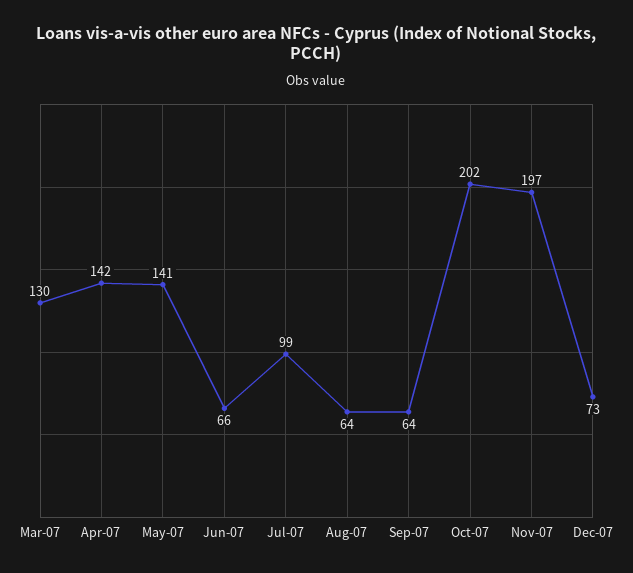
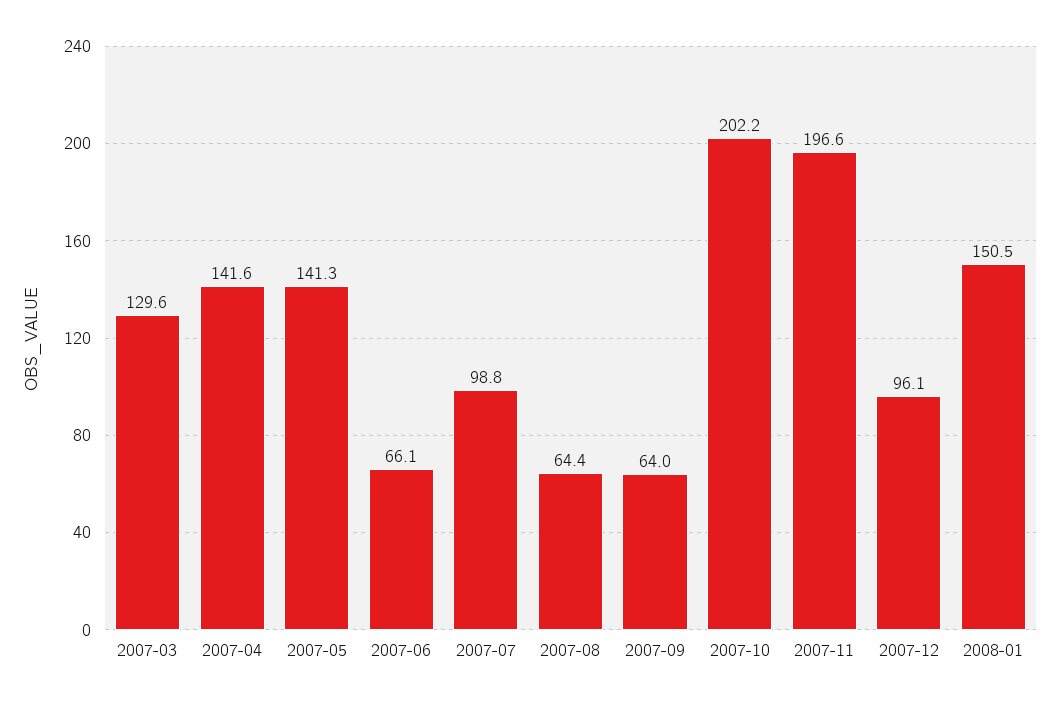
Dec-07: 73 -> 96.1
2008-01: none -> 150.5

